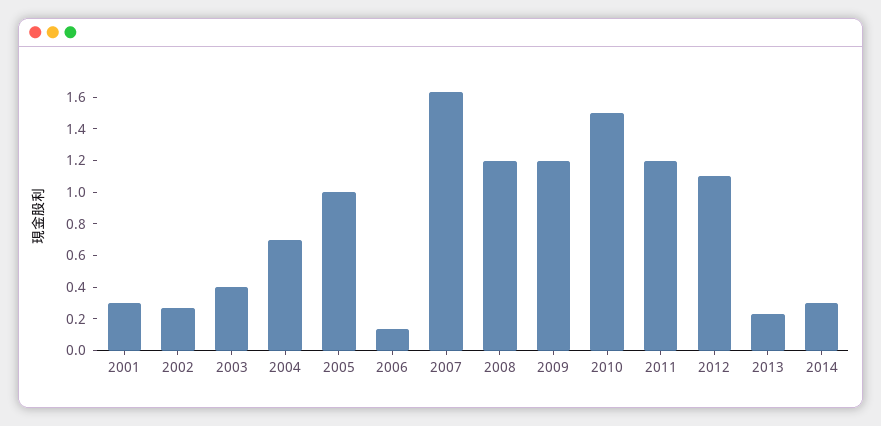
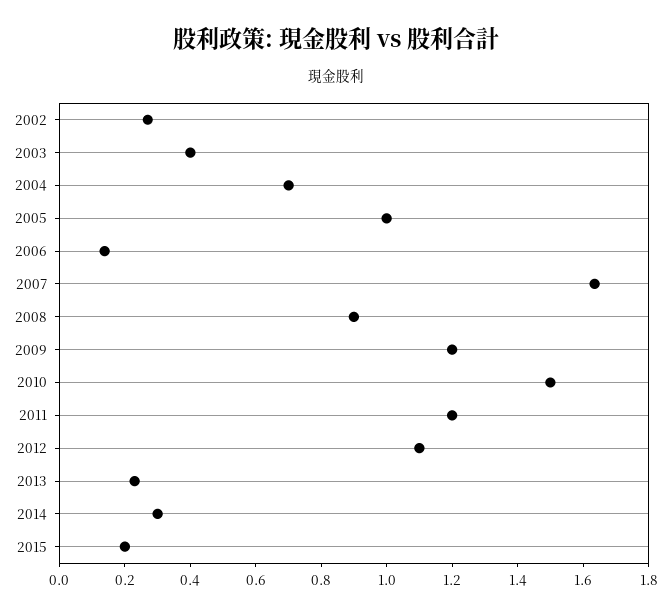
2001: 0.3 -> none
2008: 1.2 -> 0.9
2015: none -> 0.2

